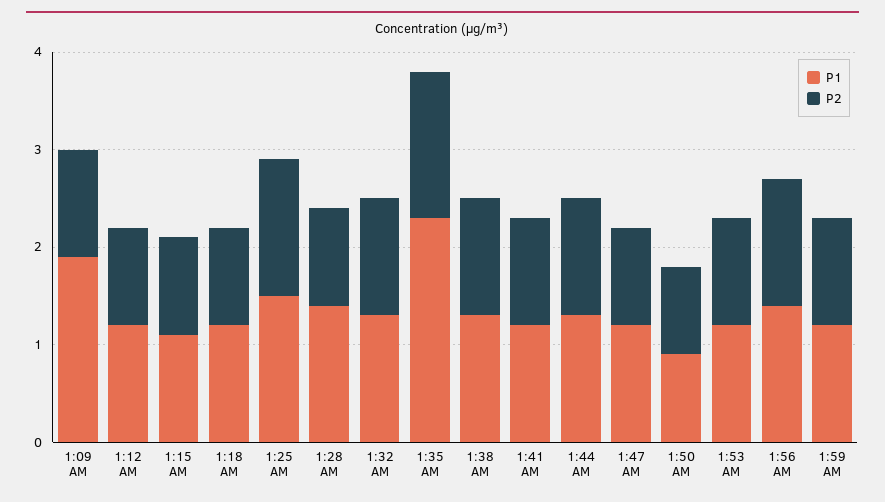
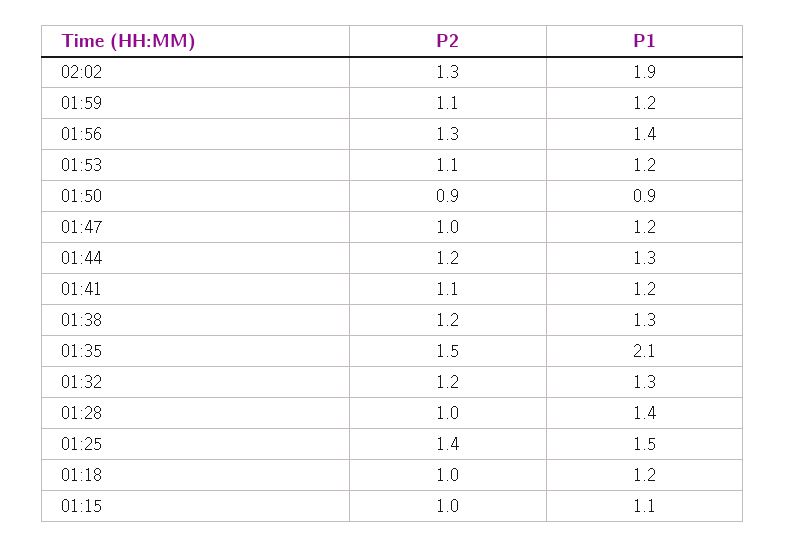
P1, 1:09 AM: 1.9 -> none
P2, 1:09 AM: 1.1 -> none
P1, 1:12 AM: 1.2 -> none
P2, 1:12 AM: 1 -> none
P1, 1:35 AM: 2.3 -> 2.1
P2, 02:02: none -> 1.3
P1, 02:02: none -> 1.9

